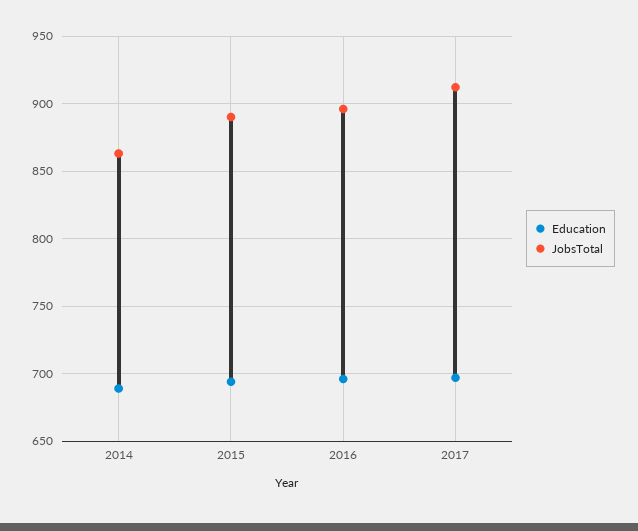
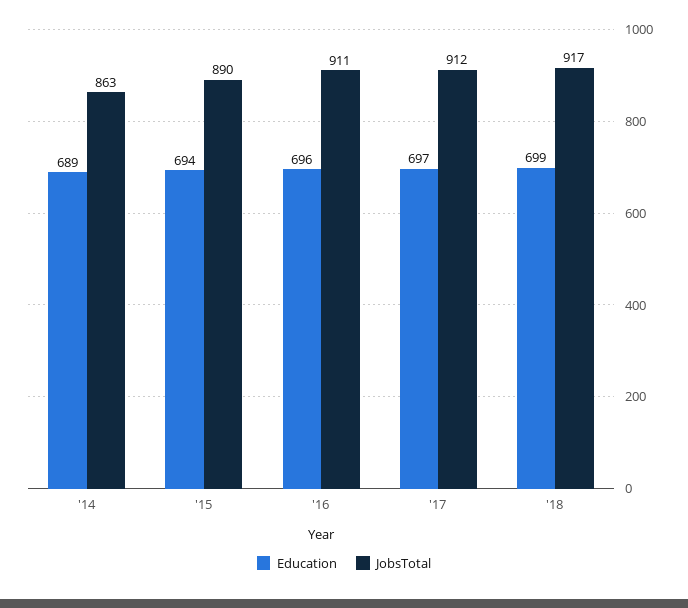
JobsTotal, 2016: 895 -> 911
Education, '18: none -> 699
JobsTotal, '18: none -> 917

